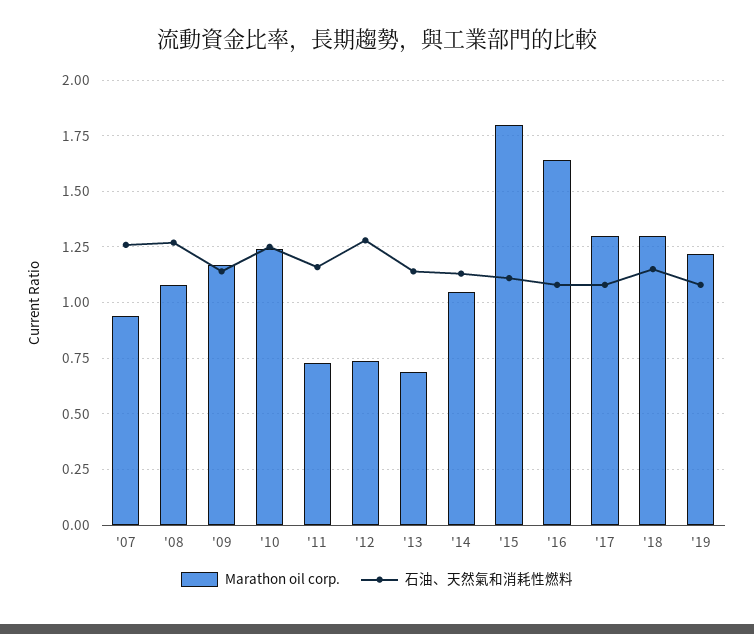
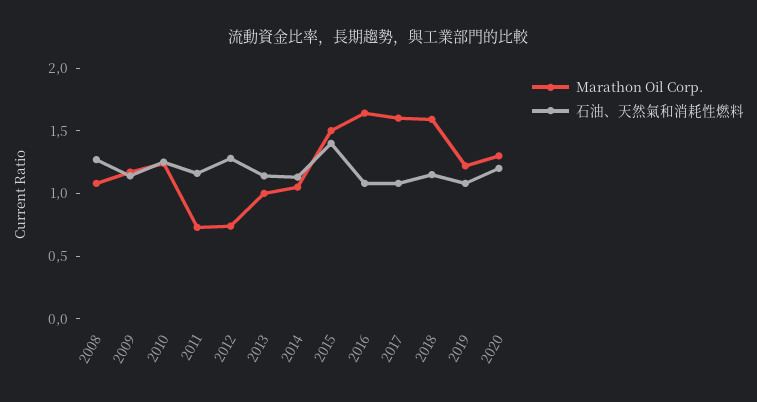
Marathon oil corp., '07: 0.95 -> none
石油、天然氣和消耗性燃料, '07: 1.25 -> none
Marathon oil corp., '13: 0.7 -> 1
Marathon oil corp., '15: 1.8 -> 1.5
石油、天然氣和消耗性燃料, '15: 1.1 -> 1.4
Marathon oil corp., '17: 1.3 -> 1.6
Marathon oil corp., '18: 1.3 -> 1.6
Marathon oil corp., 2020: none -> 1.3
石油、天然氣和消耗性燃料, 2020: none -> 1.2

